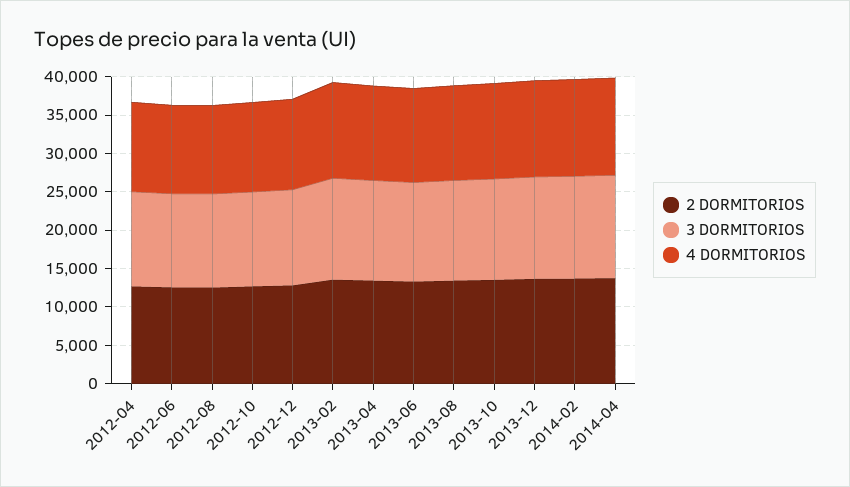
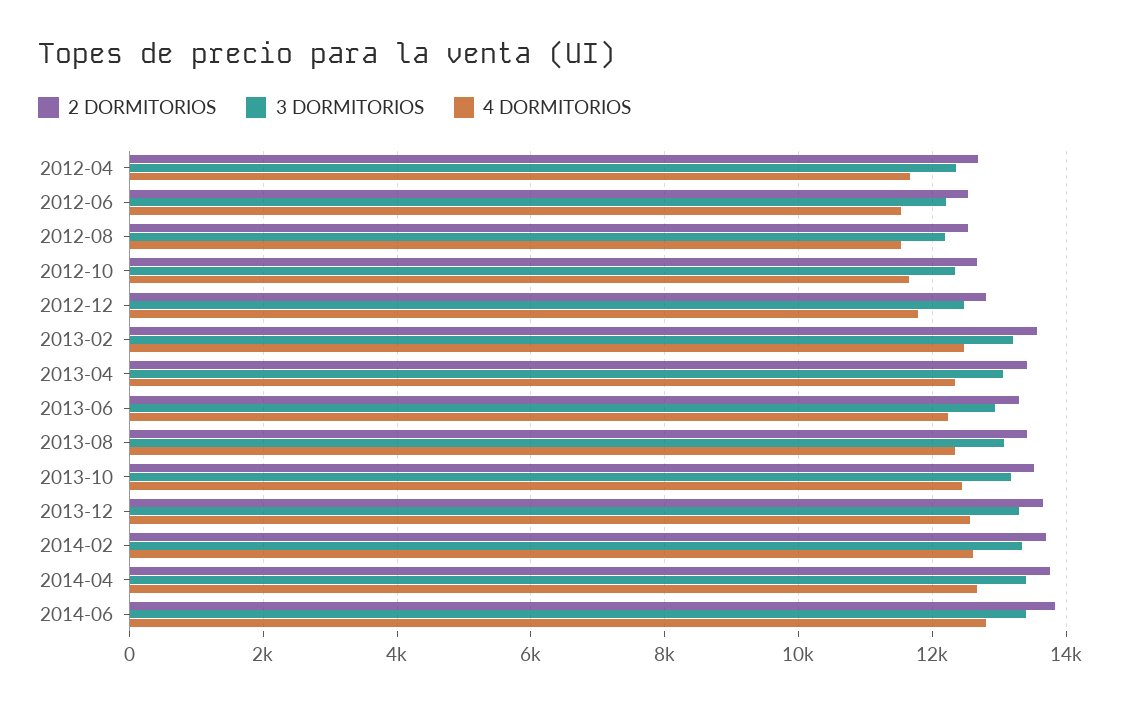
2 DORMITORIOS, 2014-06: none -> 13800
3 DORMITORIOS, 2014-06: none -> 13400
4 DORMITORIOS, 2014-06: none -> 12800

